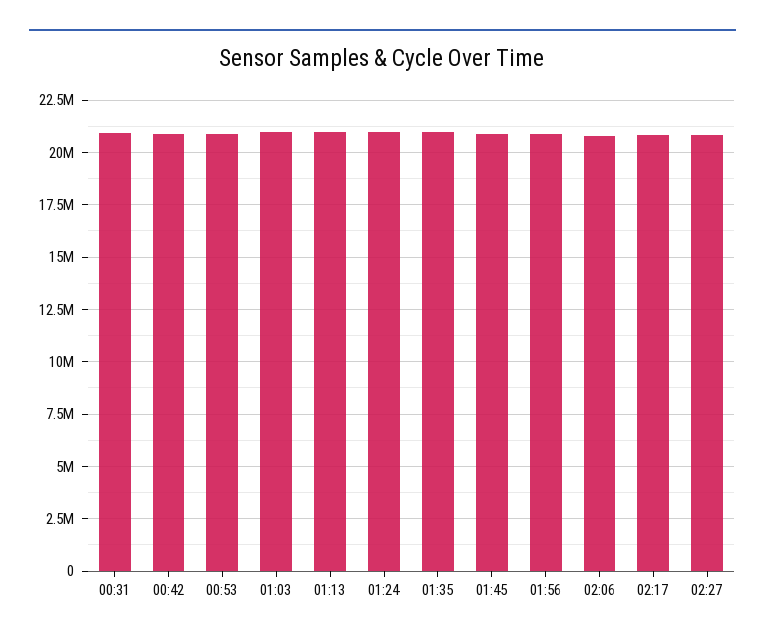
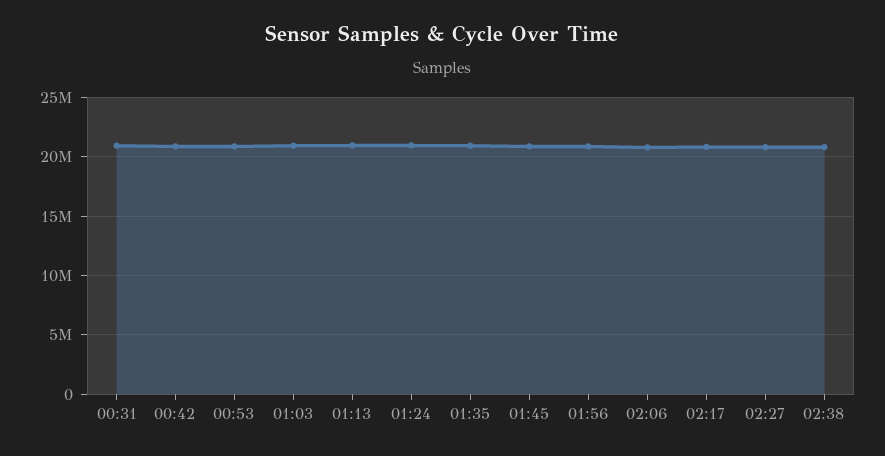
02:38: none -> 21000000

